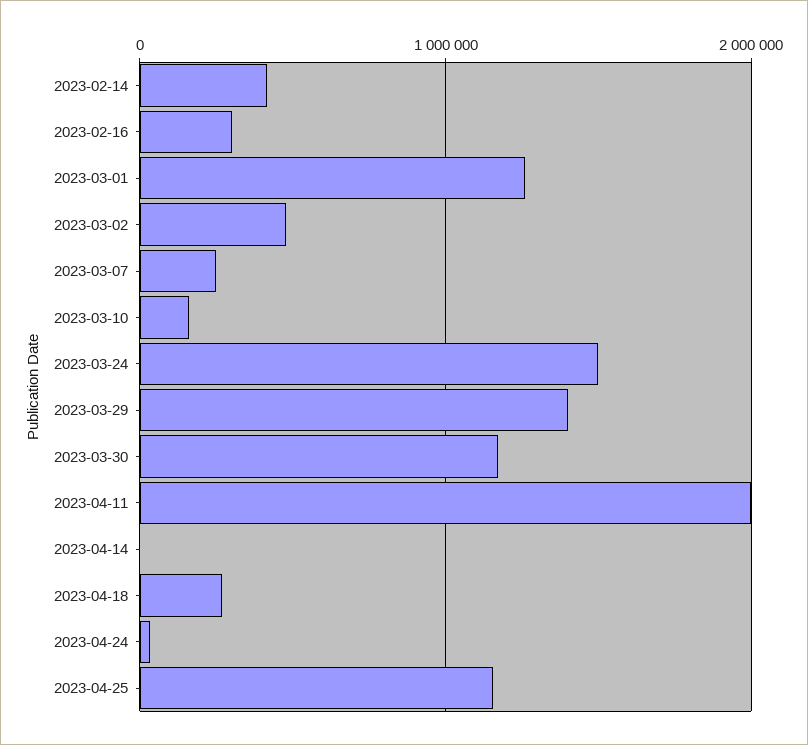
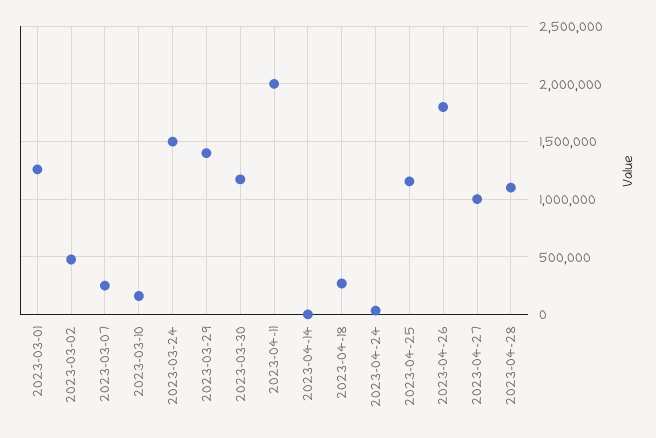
2023-02-14: 400000 -> none
2023-02-16: 300000 -> none
2023-04-26: none -> 1800000
2023-04-27: none -> 1000000
2023-04-28: none -> 1100000

